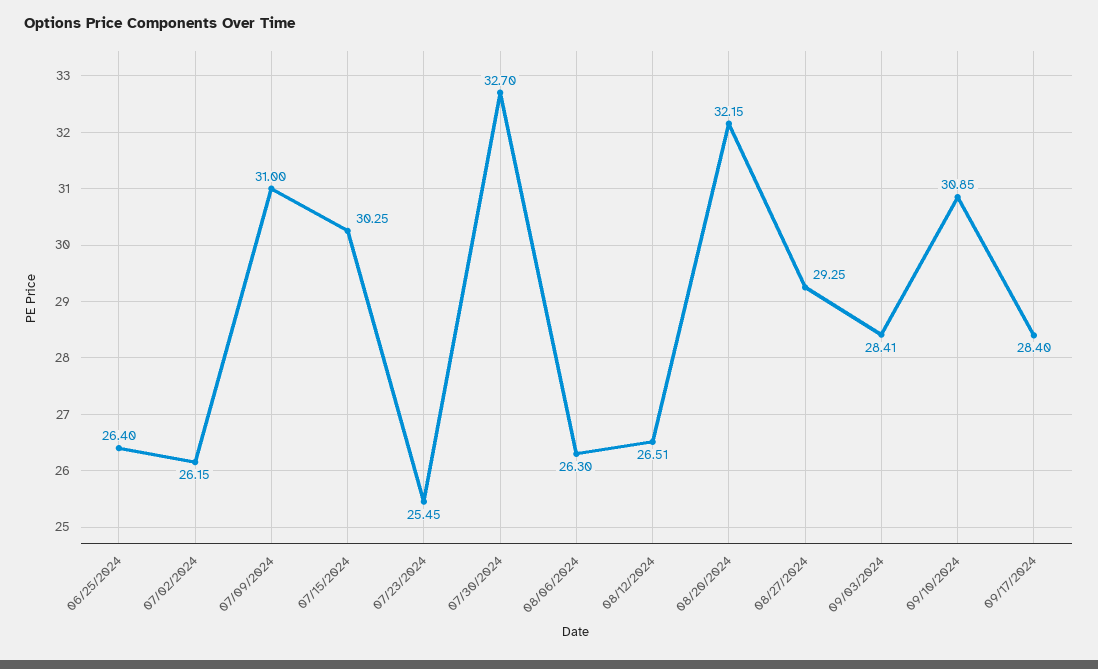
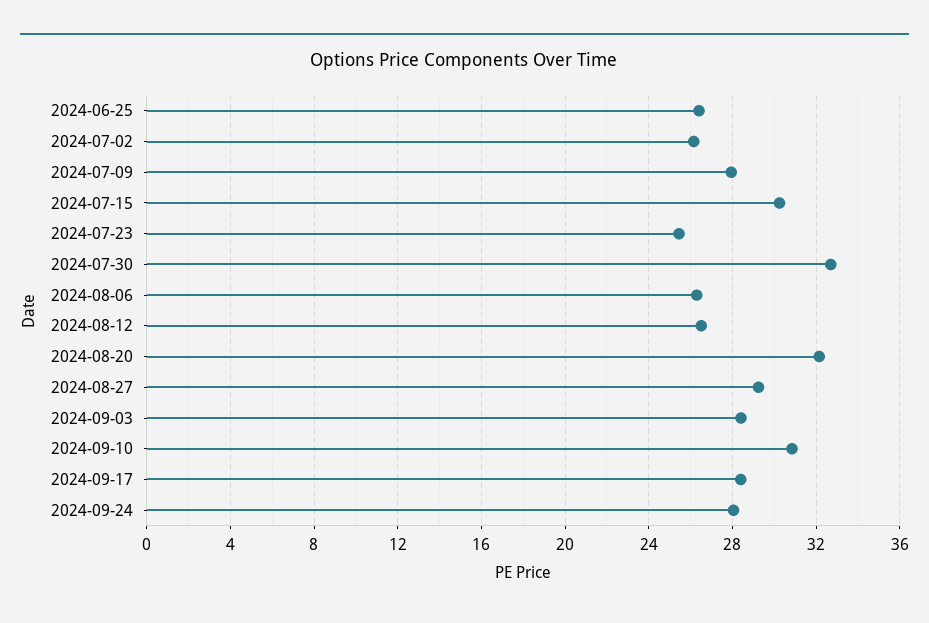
07/09/2024: 31 -> 28
2024-09-24: none -> 28

